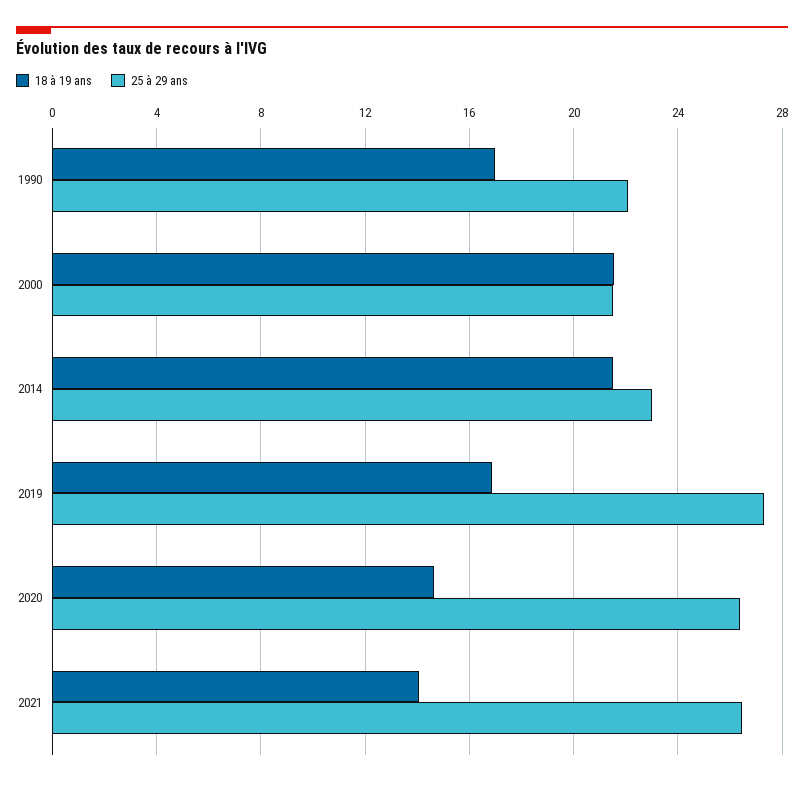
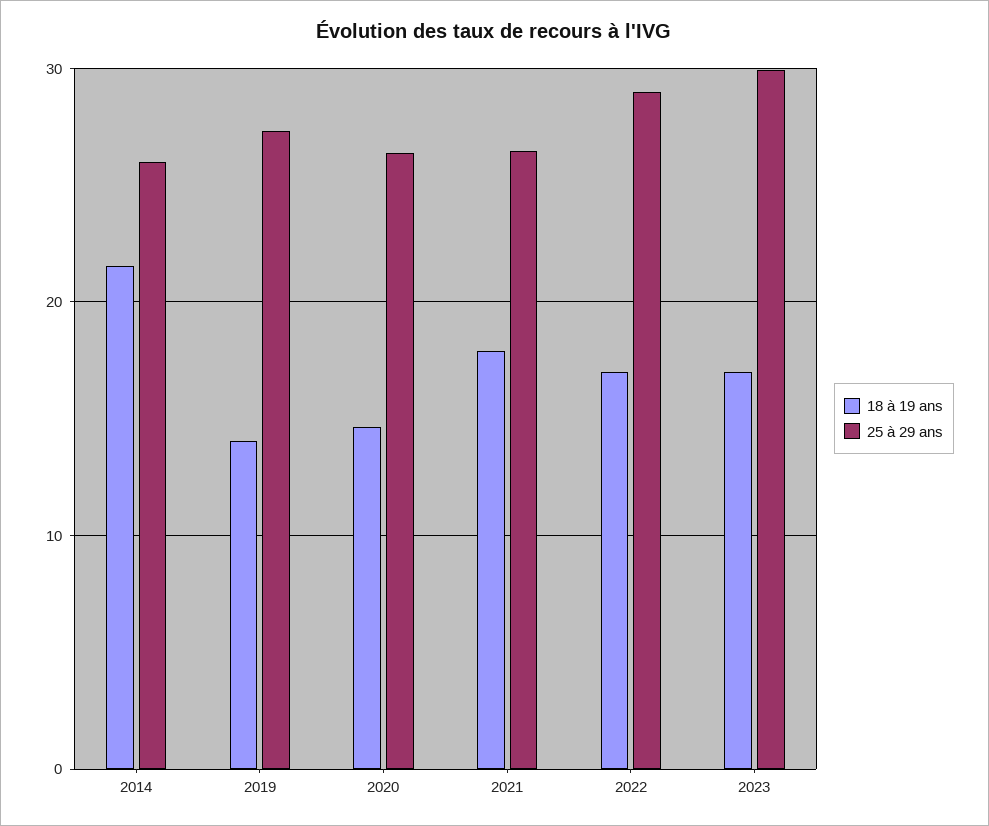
18 à 19 ans, 1990: 17 -> none
25 à 29 ans, 1990: 22 -> none
18 à 19 ans, 2000: 21.5 -> none
25 à 29 ans, 2000: 21.5 -> none
25 à 29 ans, 2014: 23 -> 26
18 à 19 ans, 2019: 17 -> 14
18 à 19 ans, 2021: 14 -> 18
18 à 19 ans, 2022: none -> 17
25 à 29 ans, 2022: none -> 29
18 à 19 ans, 2023: none -> 17
25 à 29 ans, 2023: none -> 30

